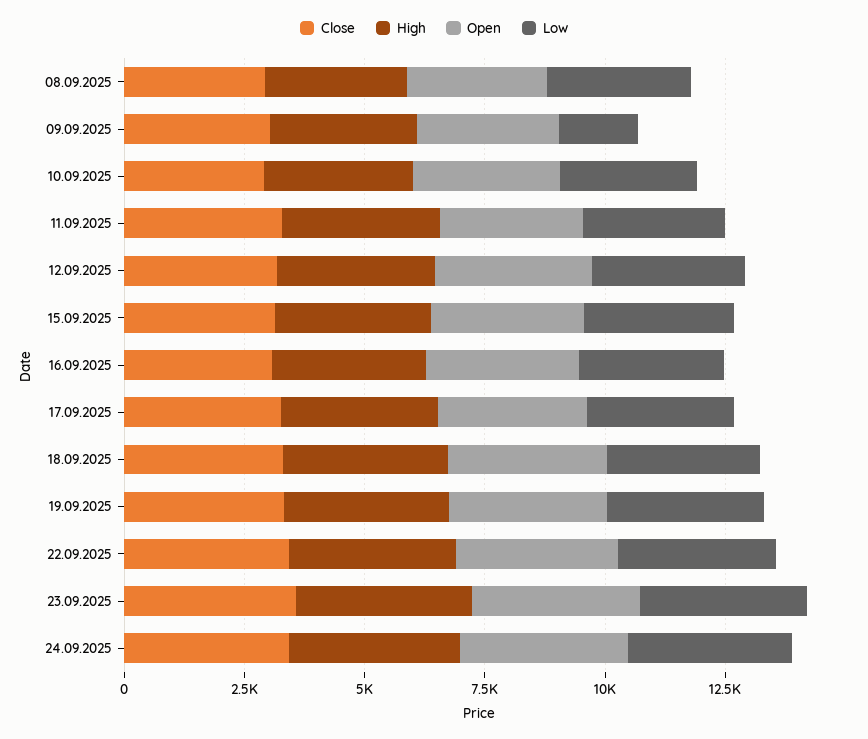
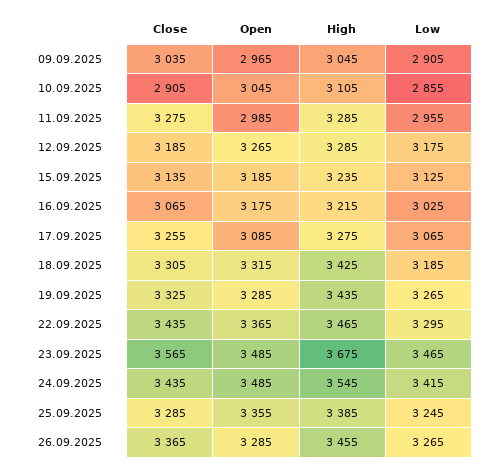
Close, 08.09.2025: 3000 -> none
High, 08.09.2025: 3000 -> none
Open, 08.09.2025: 3000 -> none
Low, 08.09.2025: 3000 -> none
Low, 09.09.2025: 1500 -> 2905
Close, 25.09.2025: none -> 3285
Open, 25.09.2025: none -> 3355
High, 25.09.2025: none -> 3385
Low, 25.09.2025: none -> 3245
Close, 26.09.2025: none -> 3365
Open, 26.09.2025: none -> 3285
High, 26.09.2025: none -> 3455
Low, 26.09.2025: none -> 3265

